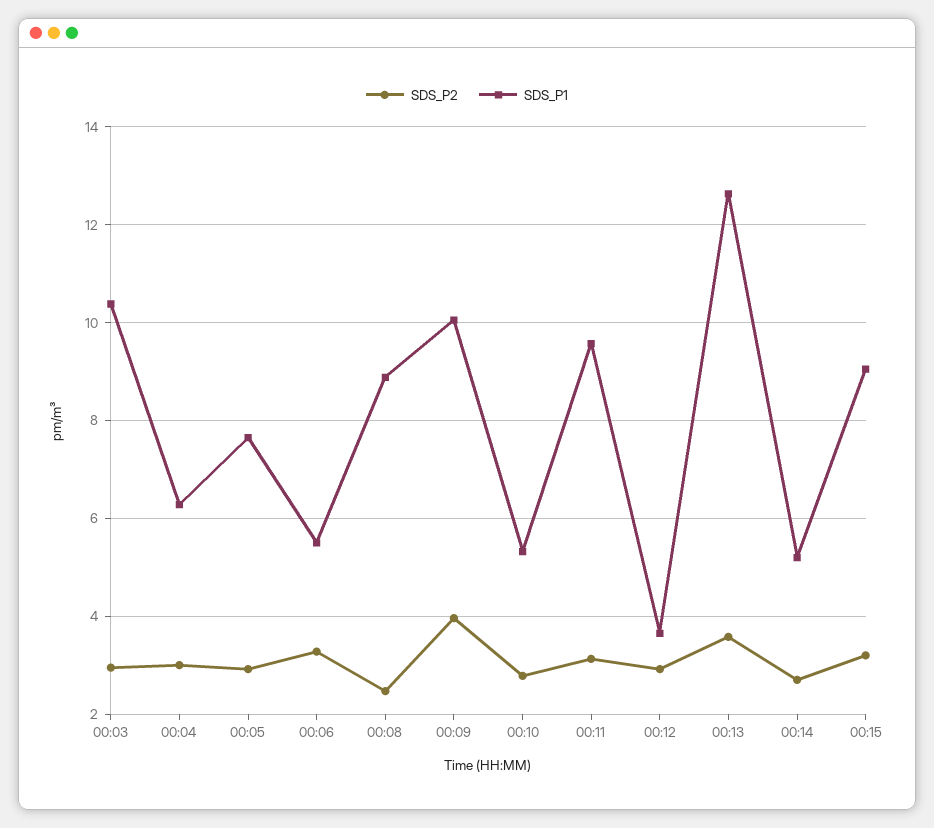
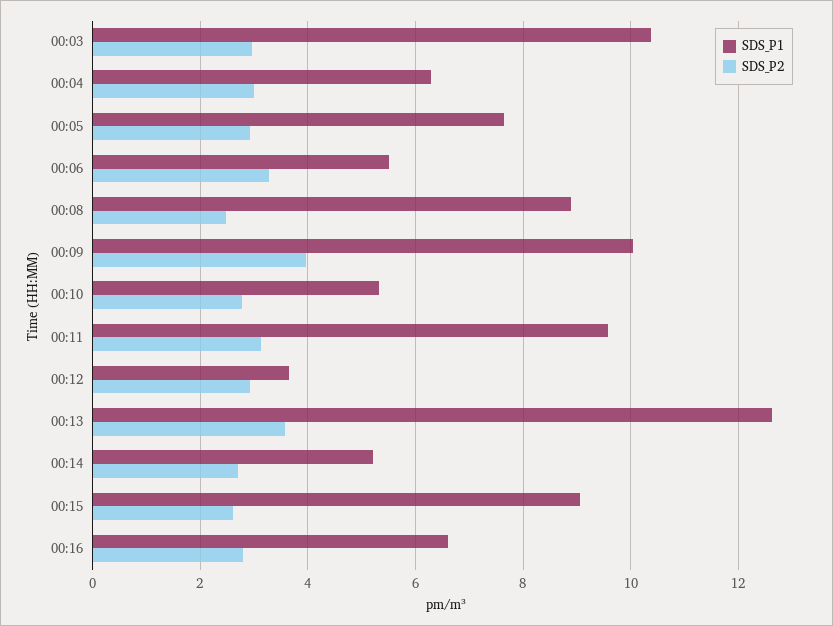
SDS_P2, 00:15: 3.2 -> 2.6
SDS_P1, 00:16: none -> 6.6
SDS_P2, 00:16: none -> 2.8

